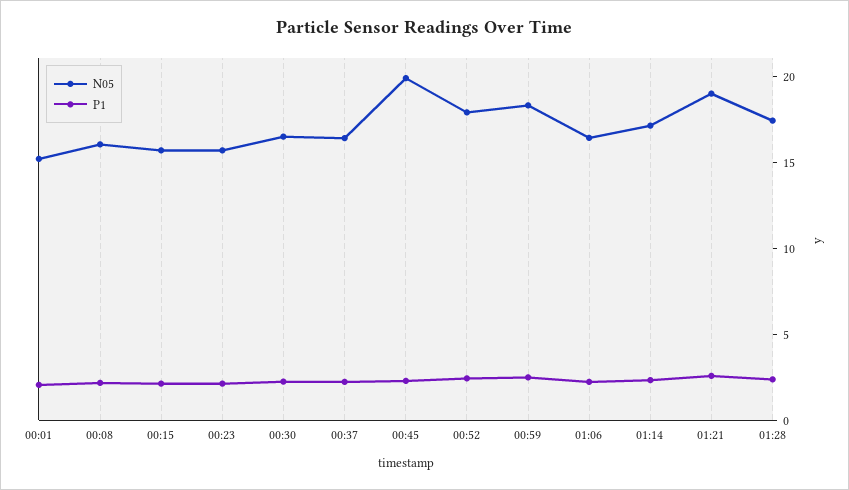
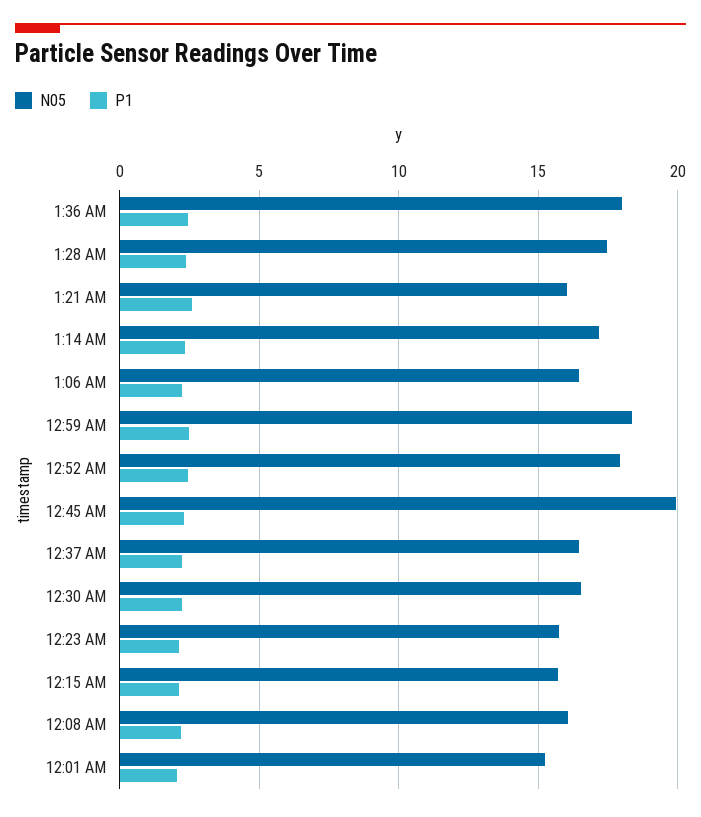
N05, 01:21: 19 -> 16
N05, 1:36 AM: none -> 18
P1, 1:36 AM: none -> 2.5

